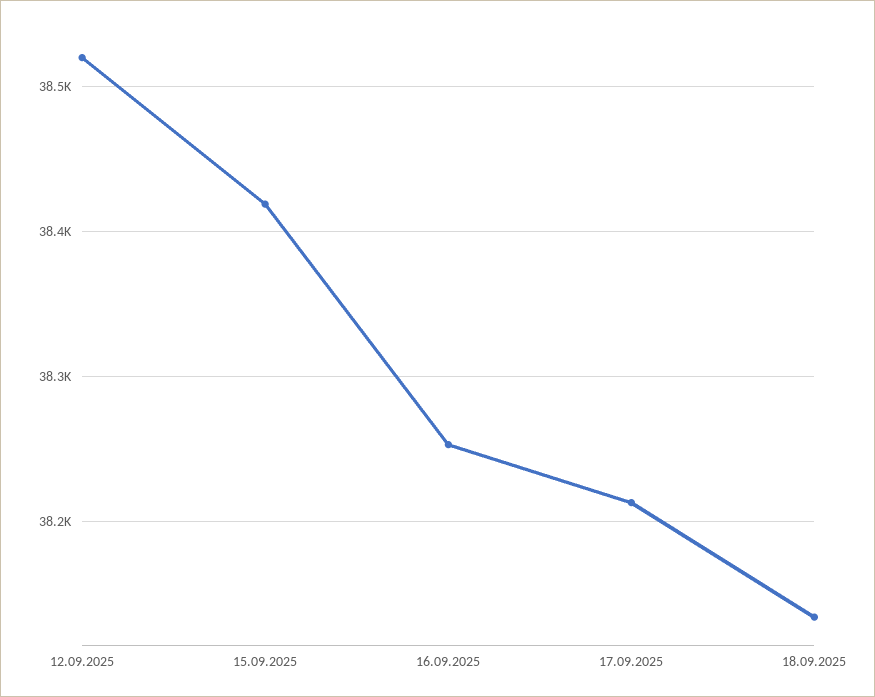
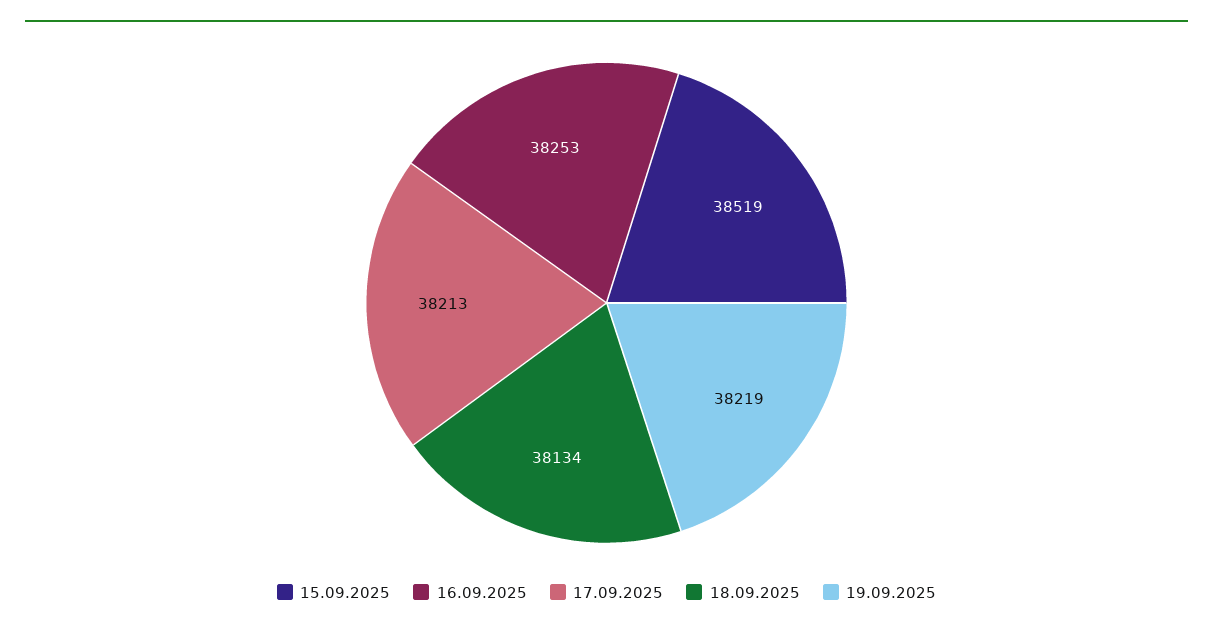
12.09.2025: 38520 -> none
15.09.2025: 38420 -> 38519
19.09.2025: none -> 38219

